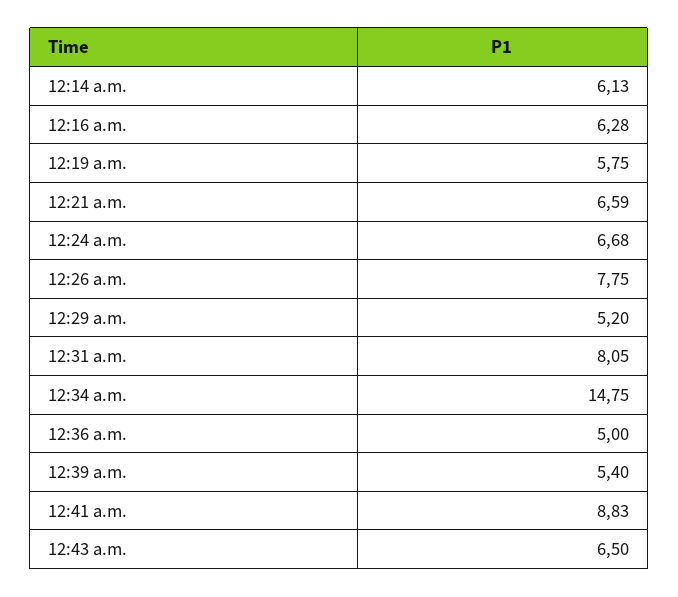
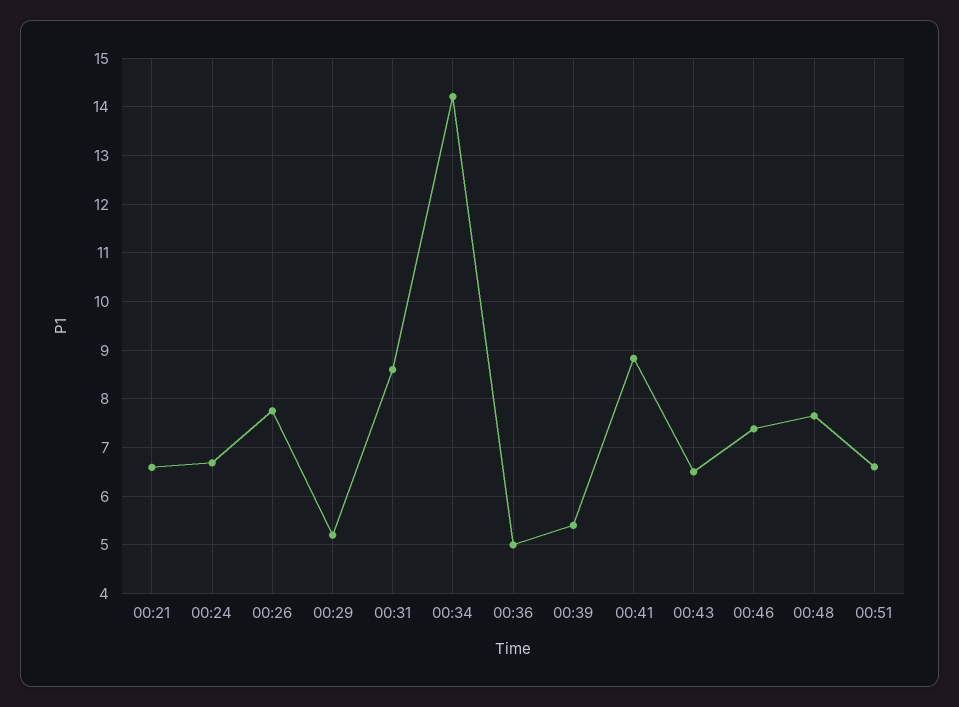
12:14 a.m.: 6.13 -> none
12:16 a.m.: 6.28 -> none
12:19 a.m.: 5.75 -> none
12:31 a.m.: 8.05 -> 8.6
12:34 a.m.: 14.75 -> 14.2
00:46: none -> 7.4
00:48: none -> 7.6
00:51: none -> 6.6

